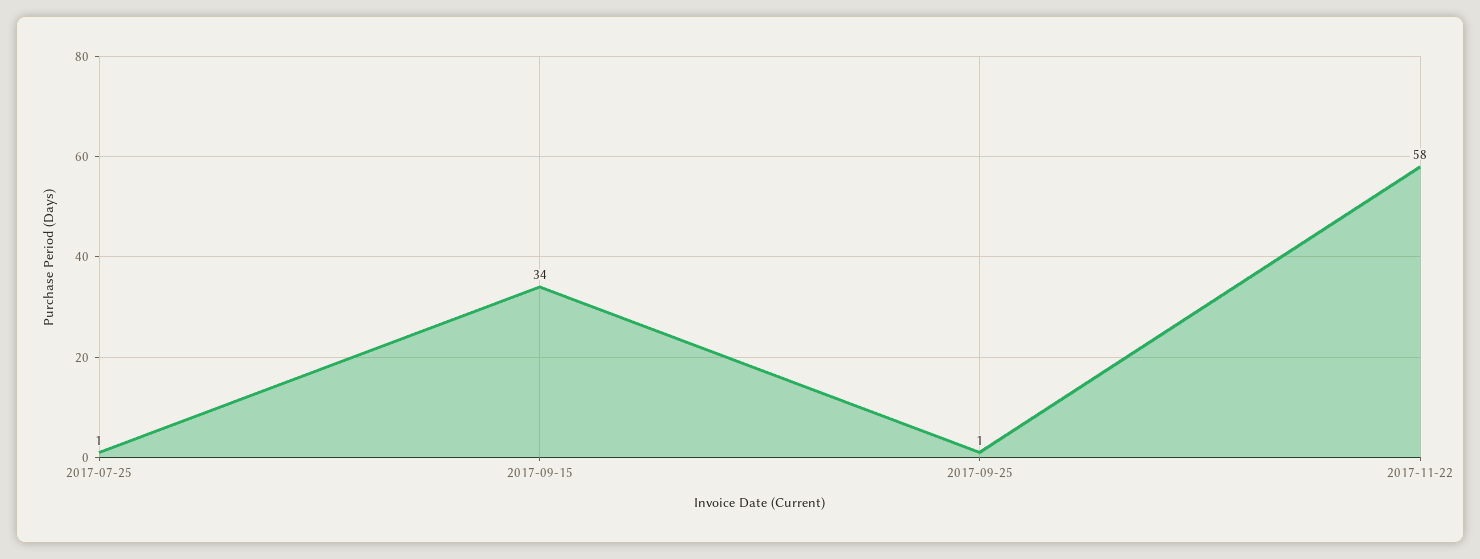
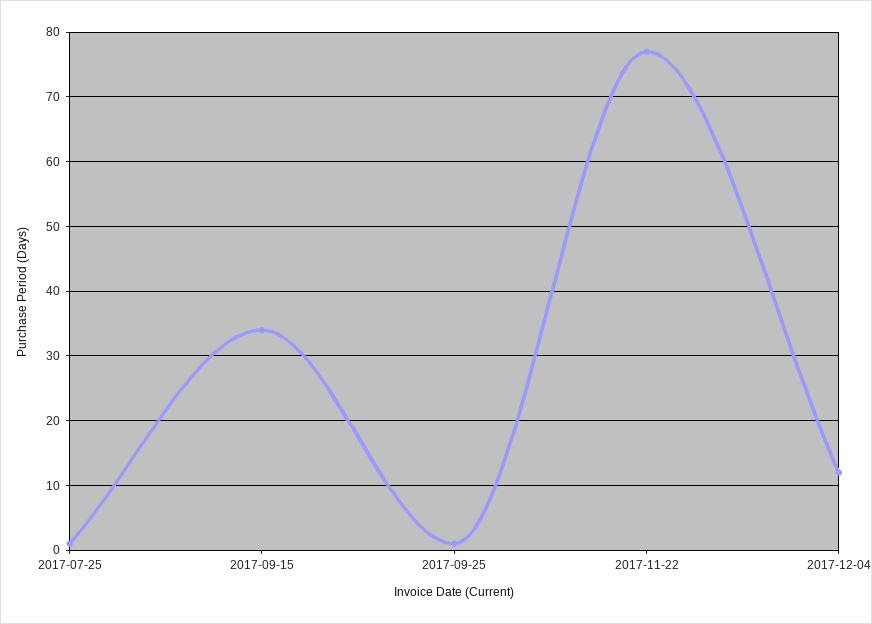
2017-11-22: 58 -> 77
2017-12-04: none -> 12

